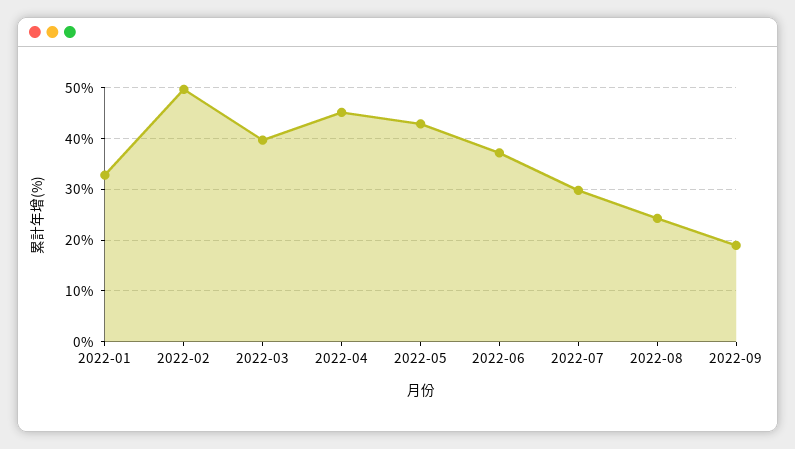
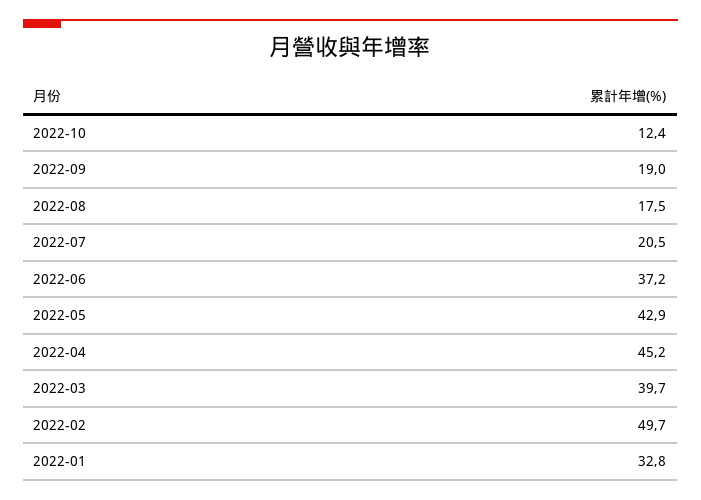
2022-07: 30 -> 20.5
2022-08: 24 -> 17.5
2022-10: none -> 12.4

